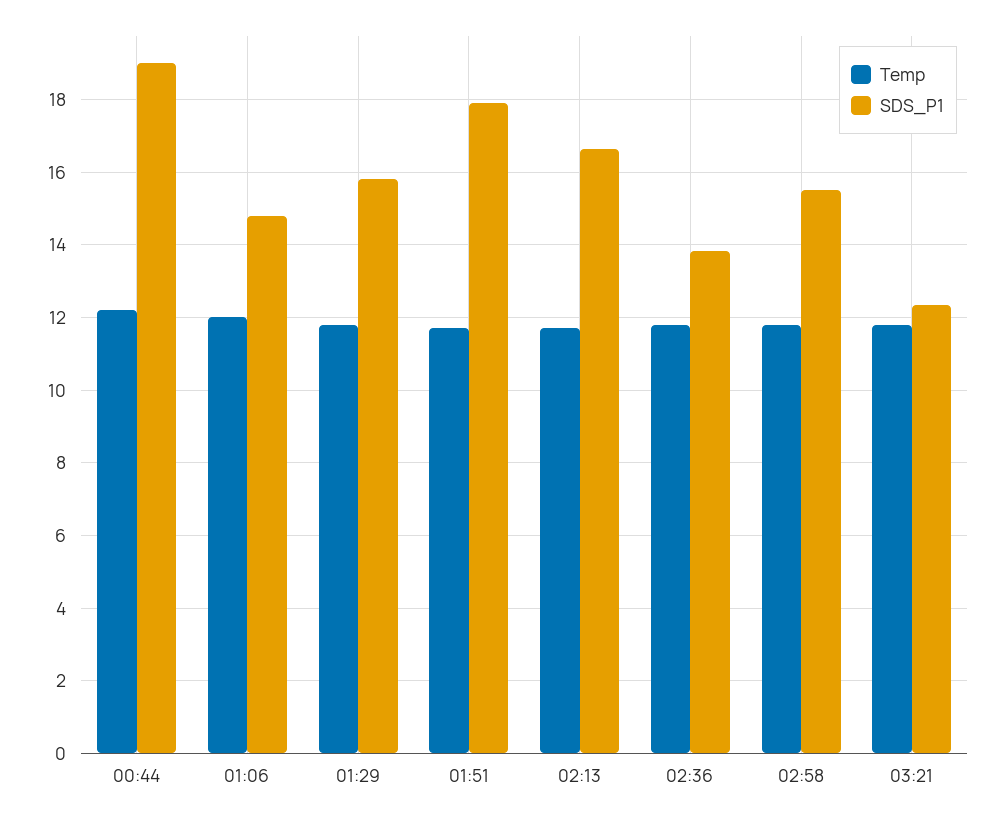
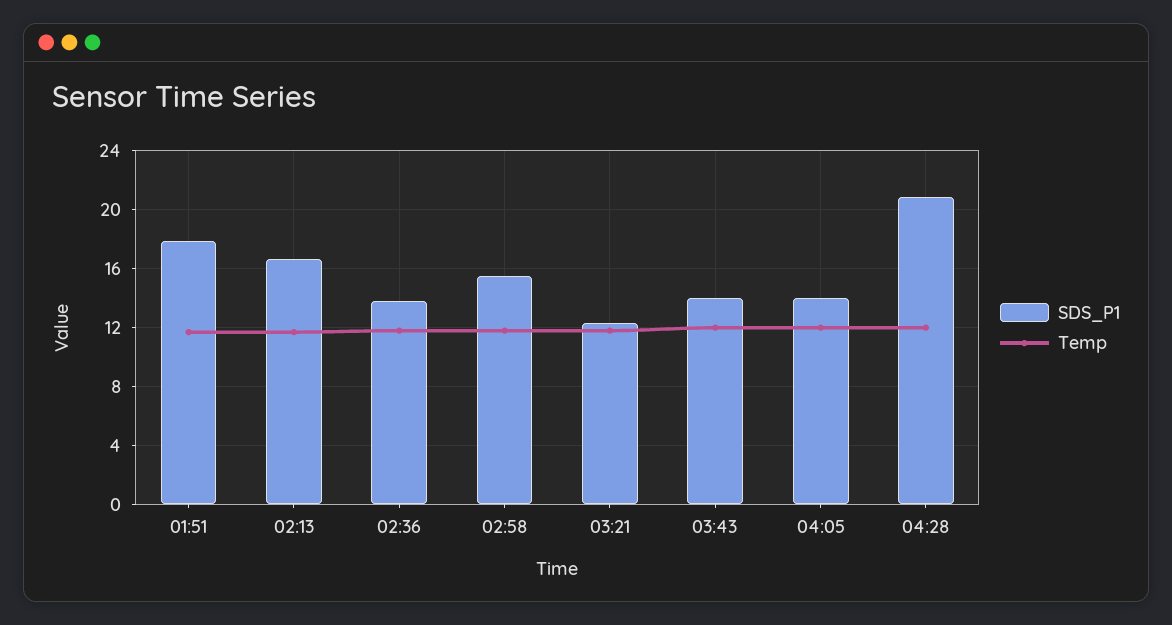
Temp, 00:44: 12.2 -> none
SDS_P1, 00:44: 19 -> none
Temp, 01:06: 12 -> none
SDS_P1, 01:06: 14.8 -> none
Temp, 01:29: 11.8 -> none
SDS_P1, 01:29: 15.8 -> none
SDS_P1, 03:43: none -> 14
Temp, 03:43: none -> 12
SDS_P1, 04:05: none -> 14
Temp, 04:05: none -> 12
SDS_P1, 04:28: none -> 21
Temp, 04:28: none -> 12

